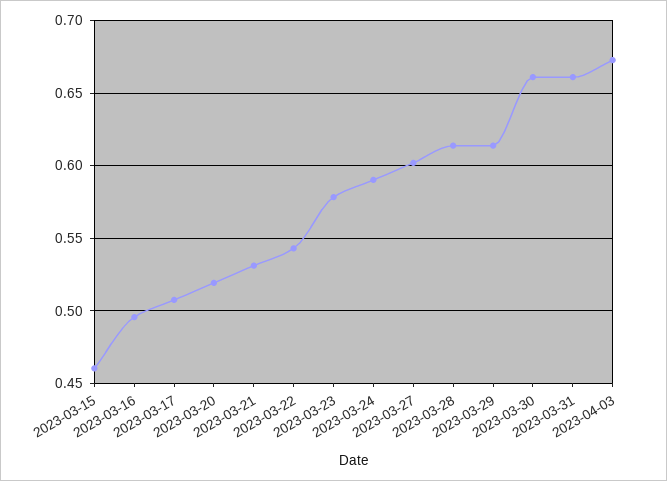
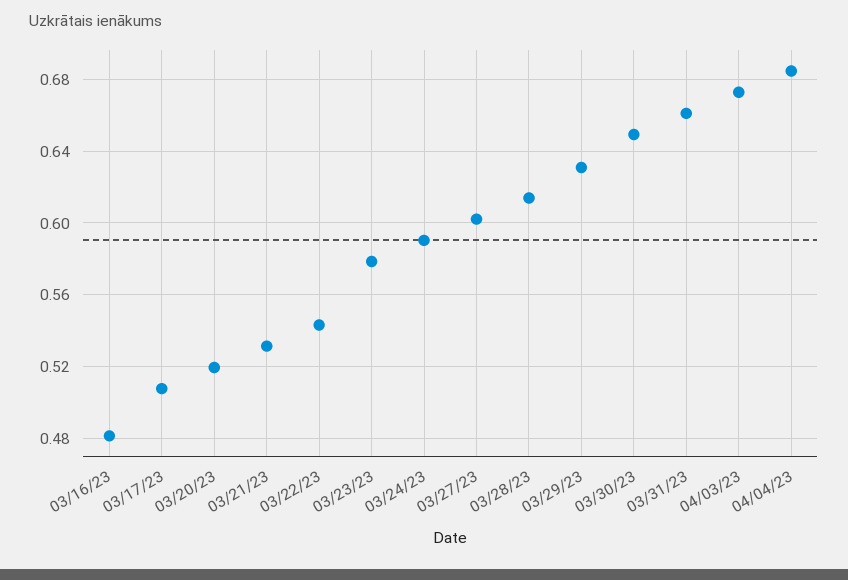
2023-03-15: 0.46 -> none
2023-03-16: 0.495 -> 0.48
2023-03-29: 0.615 -> 0.63
2023-03-30: 0.66 -> 0.65
04/04/23: none -> 0.685

